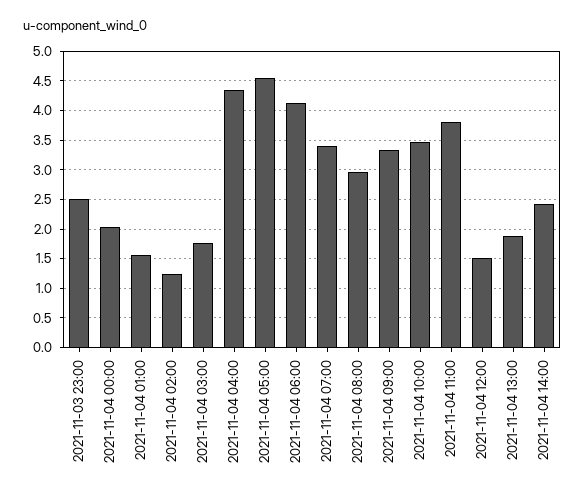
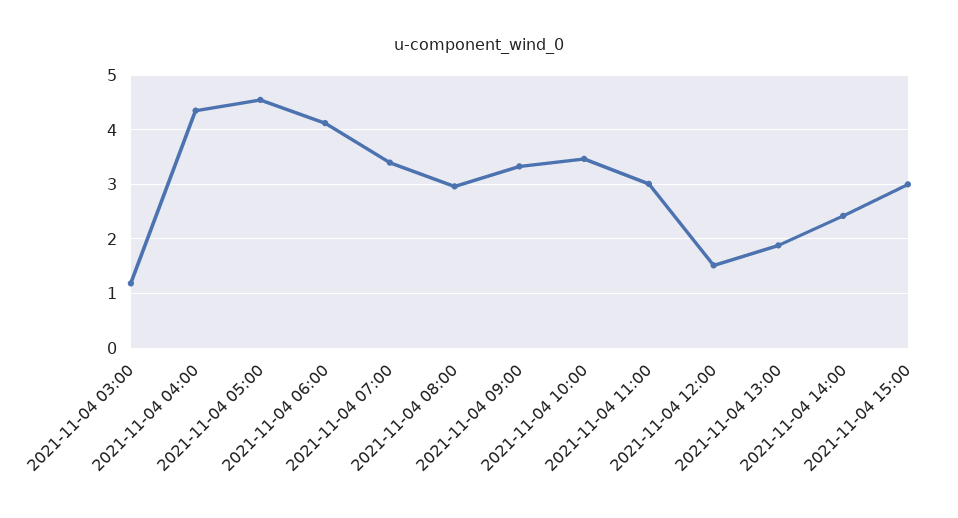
2021-11-03 23:00: 2.5 -> none
2021-11-04 00:00: 2 -> none
2021-11-04 01:00: 1.5 -> none
2021-11-04 02:00: 1.25 -> none
2021-11-04 03:00: 1.75 -> 1.2
2021-11-04 11:00: 3.75 -> 3
2021-11-04 15:00: none -> 3

